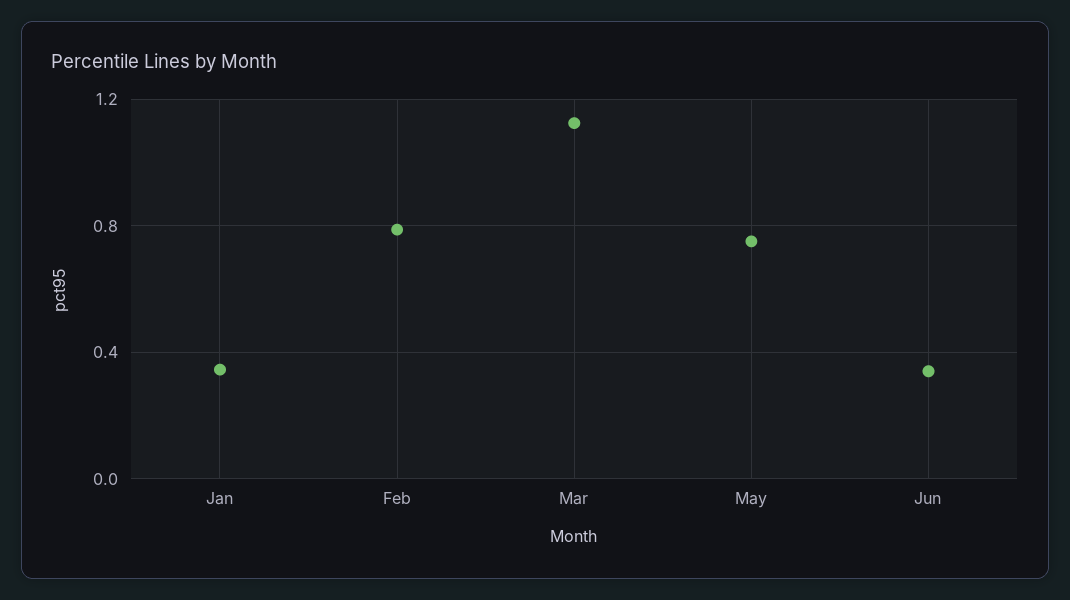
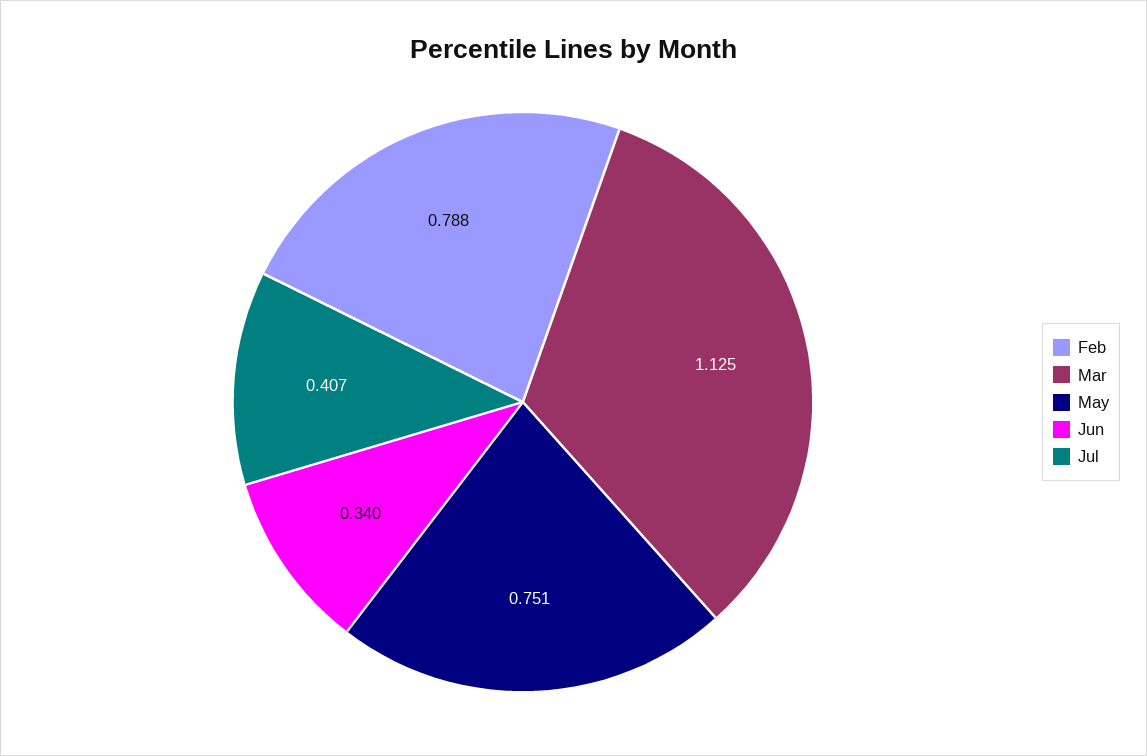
Jan: 0.35 -> none
Jul: none -> 0.407

